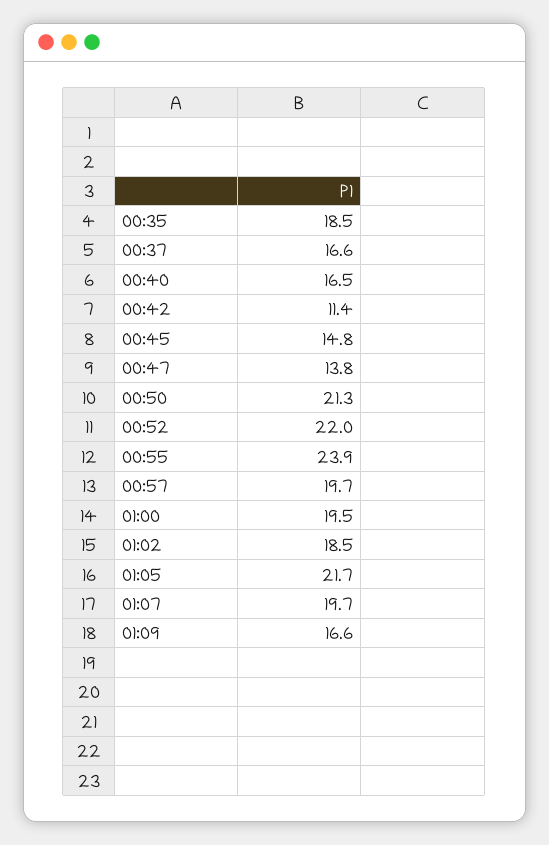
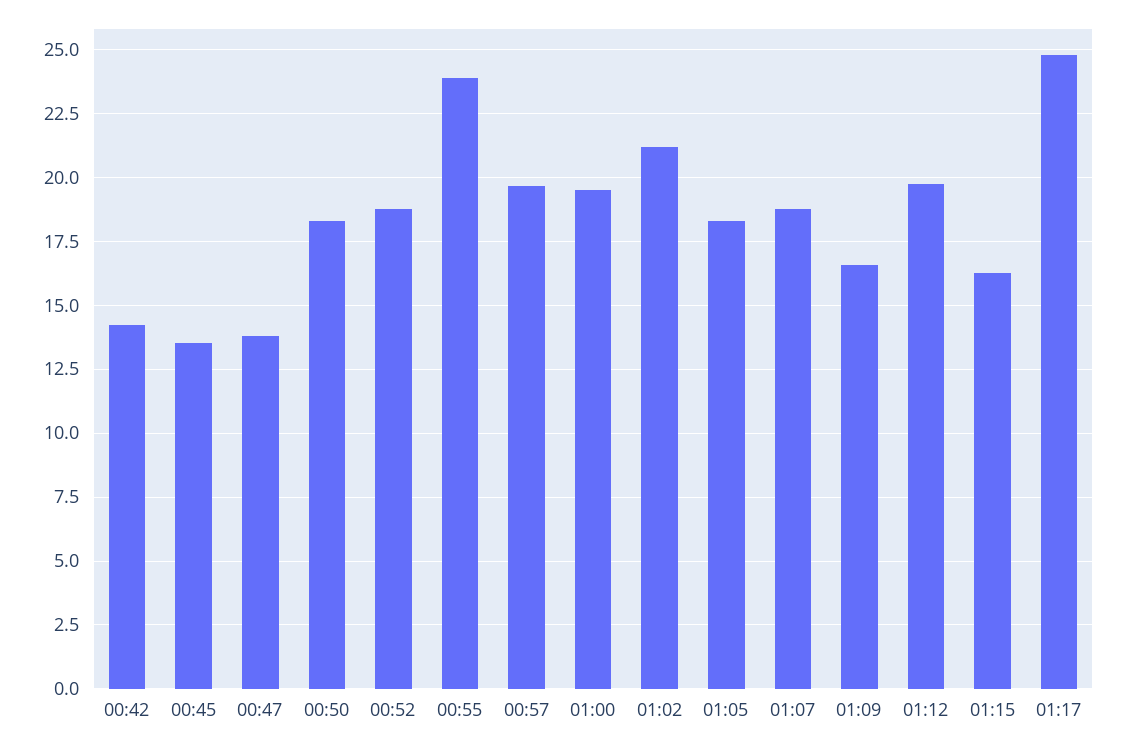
00:35: 18.5 -> none
00:37: 16.6 -> none
00:40: 16.5 -> none
00:42: 11.4 -> 14.25
00:45: 14.8 -> 13.5
00:50: 21.3 -> 18.25
00:52: 22 -> 18.75
01:02: 18.5 -> 21.25
01:05: 21.7 -> 18.25
01:07: 19.7 -> 18.75
01:12: none -> 19.75
01:15: none -> 16.25
01:17: none -> 24.75

